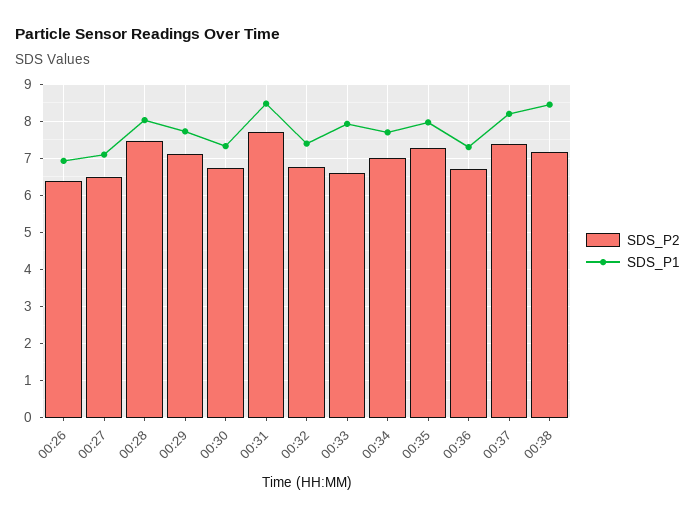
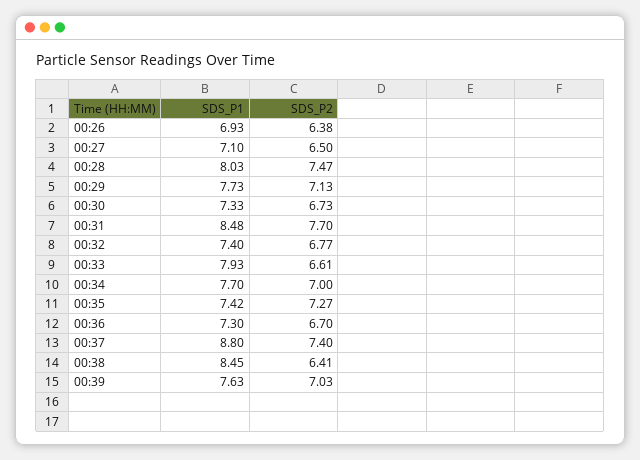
SDS_P1, 00:35: 8 -> 7.42
SDS_P1, 00:37: 8.2 -> 8.8
SDS_P2, 00:38: 7.2 -> 6.41
SDS_P1, 00:39: none -> 7.63
SDS_P2, 00:39: none -> 7.03

